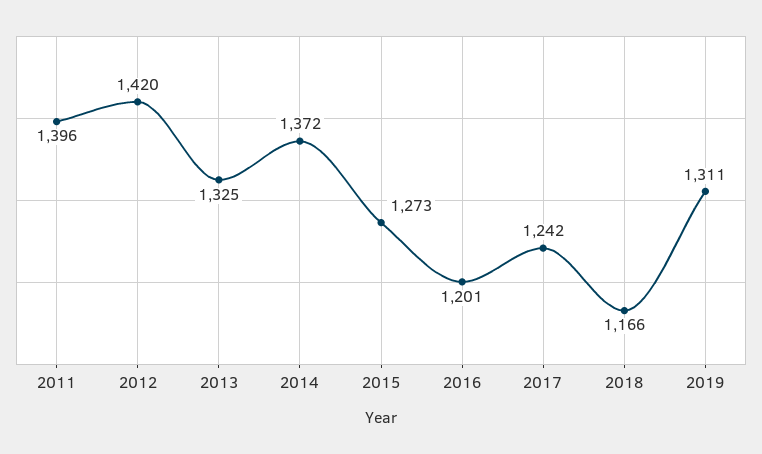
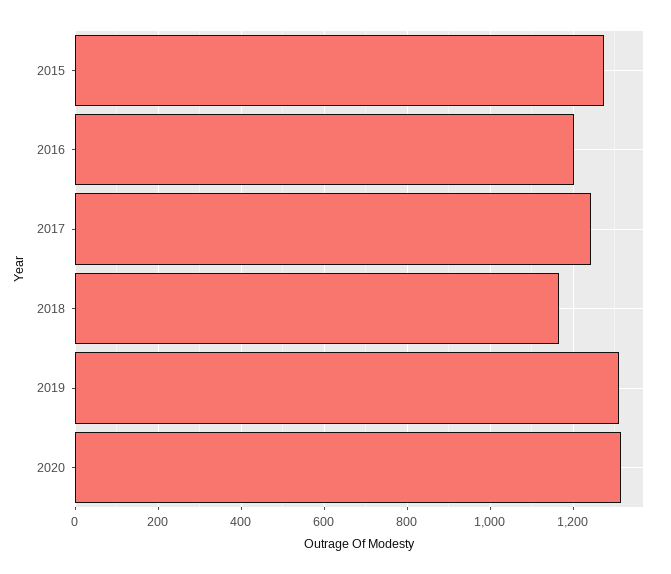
2011: 1396 -> none
2012: 1420 -> none
2013: 1325 -> none
2014: 1372 -> none
2020: none -> 1320

